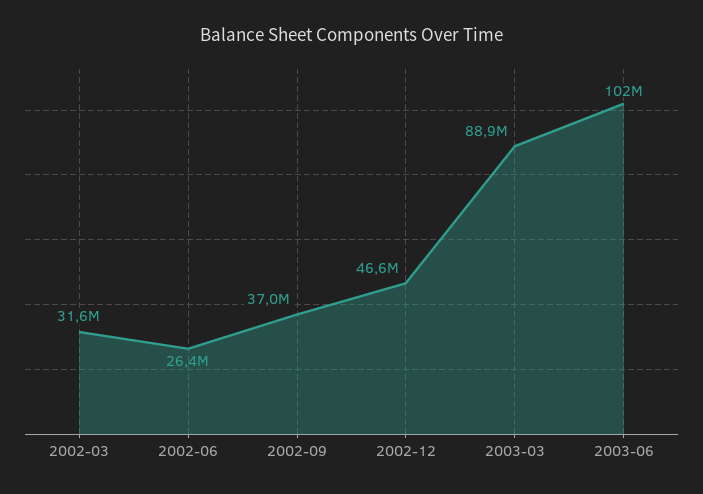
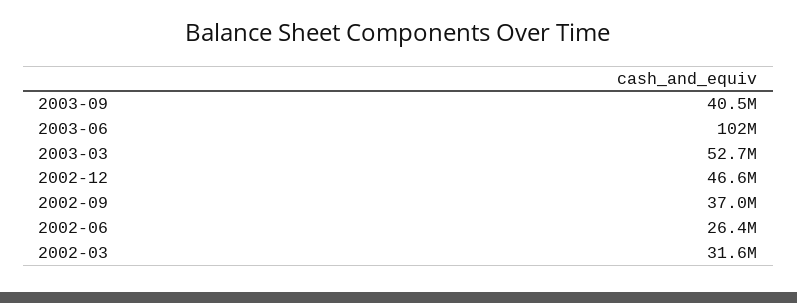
2003-03: 88900000 -> 52700000
2003-09: none -> 40500000

